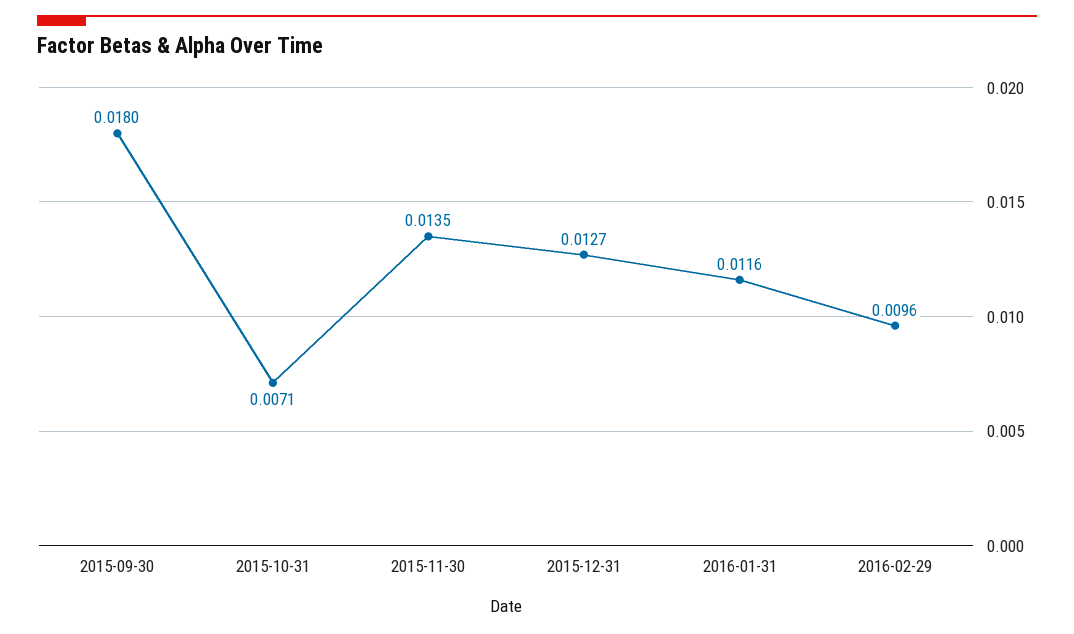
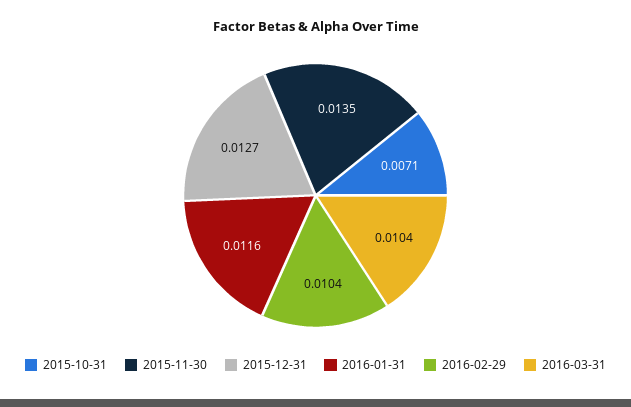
2015-09-30: 0.018 -> none
2016-02-29: 0.0096 -> 0.0104
2016-03-31: none -> 0.0104

